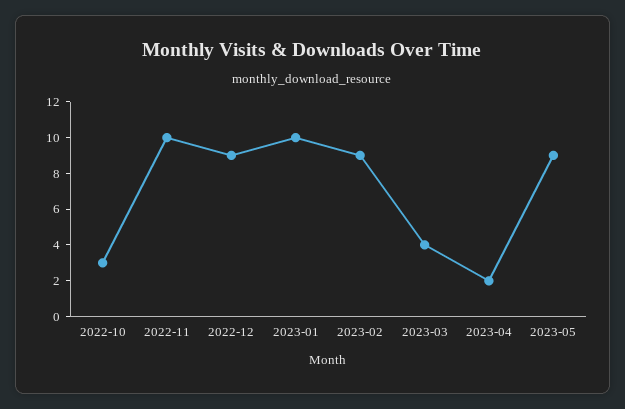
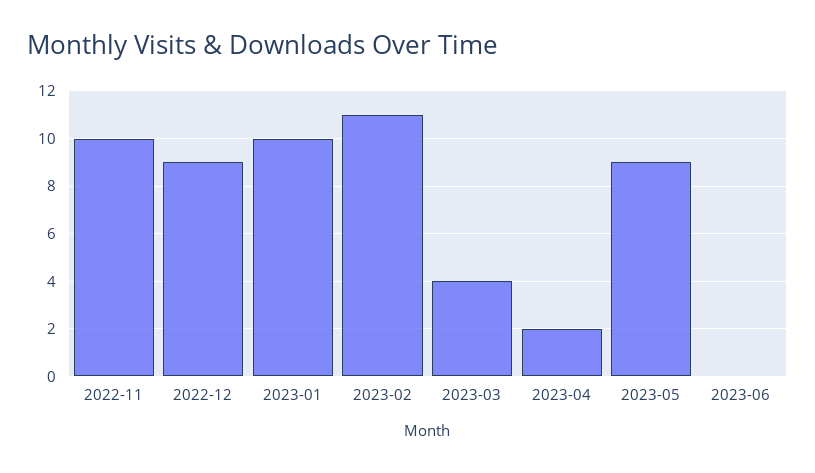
2022-10: 3 -> none
2023-02: 9 -> 11
2023-06: none -> 0

